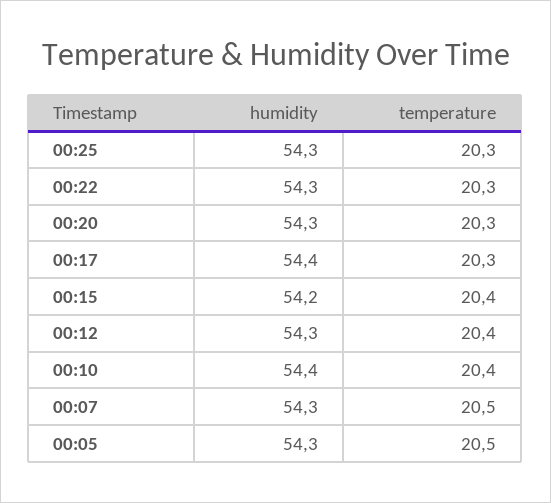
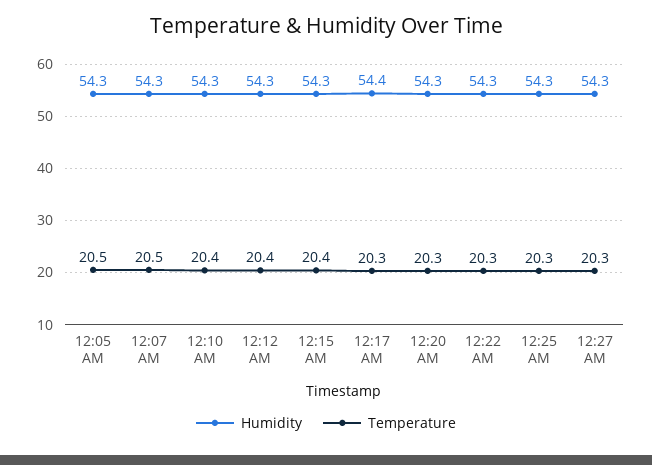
humidity, 00:15: 54.2 -> 54.3
humidity, 00:10: 54.4 -> 54.3
humidity, 12:27 AM: none -> 54.3
temperature, 12:27 AM: none -> 20.3

